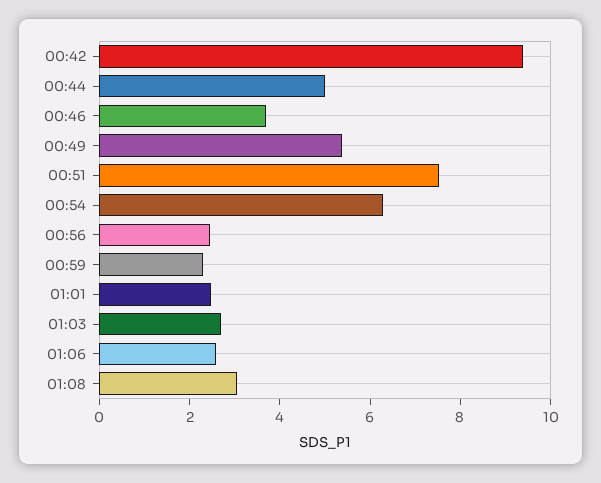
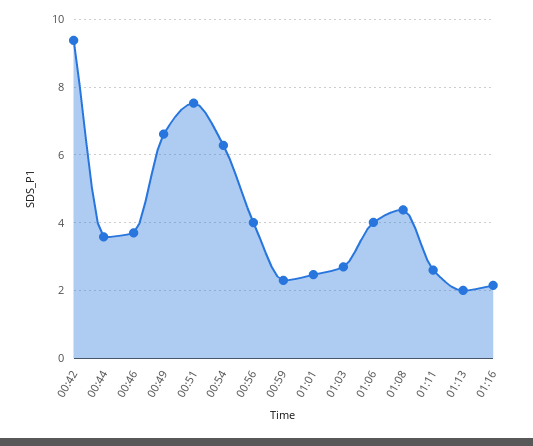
00:44: 5 -> 3.6
00:49: 5.5 -> 6.6
00:56: 2.5 -> 4
01:06: 2.5 -> 4
01:08: 3 -> 4.4
01:11: none -> 2.6
01:13: none -> 2
01:16: none -> 2.2

